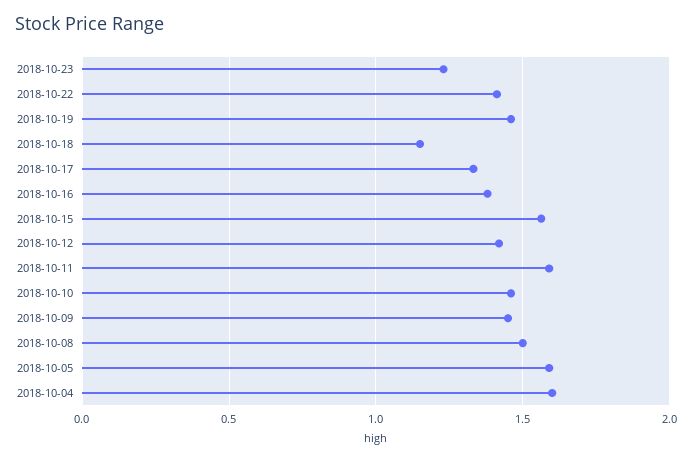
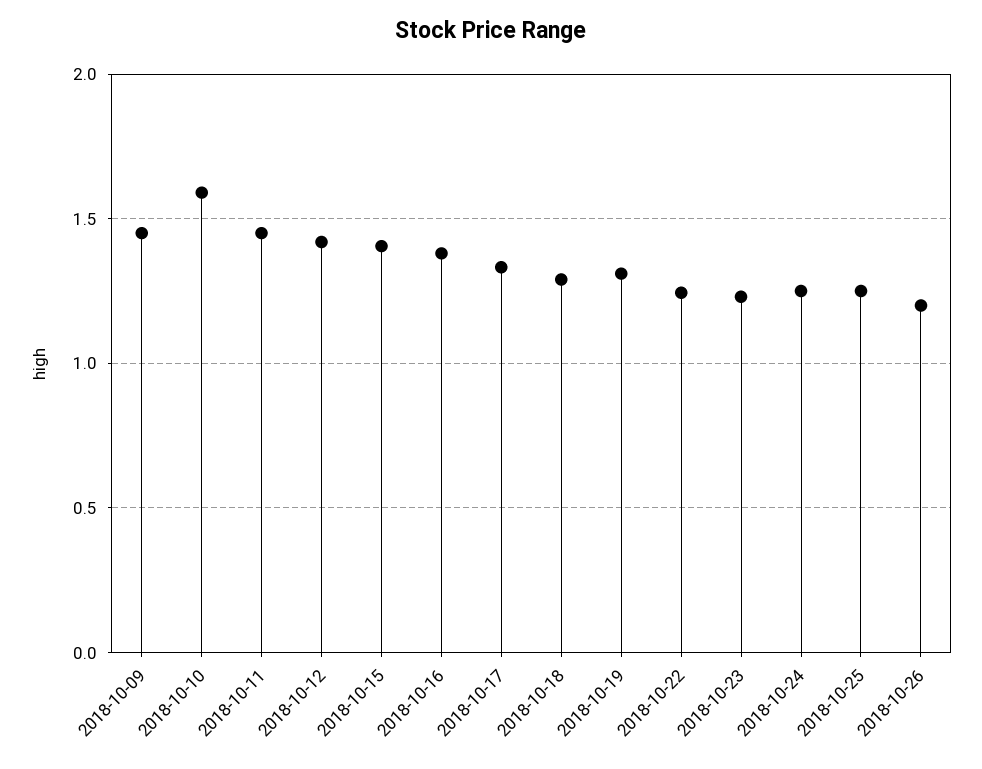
2018-10-22: 1.4 -> 1.25
2018-10-19: 1.45 -> 1.3
2018-10-18: 1.15 -> 1.3
2018-10-15: 1.55 -> 1.4
2018-10-11: 1.6 -> 1.45
2018-10-10: 1.45 -> 1.6
2018-10-08: 1.5 -> none
2018-10-05: 1.6 -> none
2018-10-04: 1.6 -> none
2018-10-24: none -> 1.25
2018-10-25: none -> 1.25
2018-10-26: none -> 1.2

